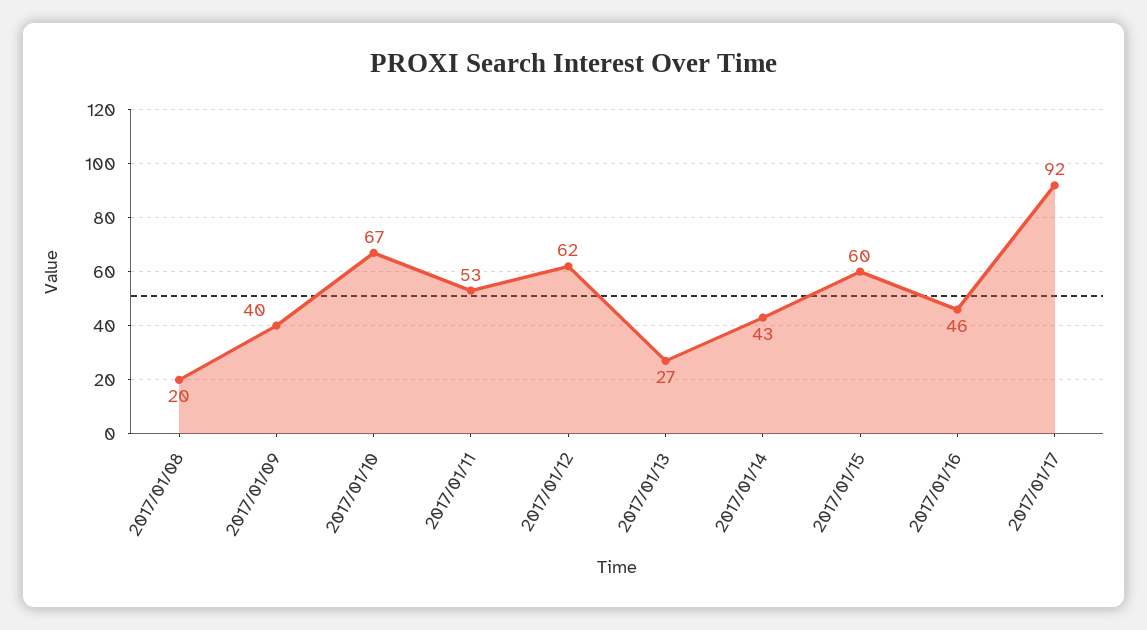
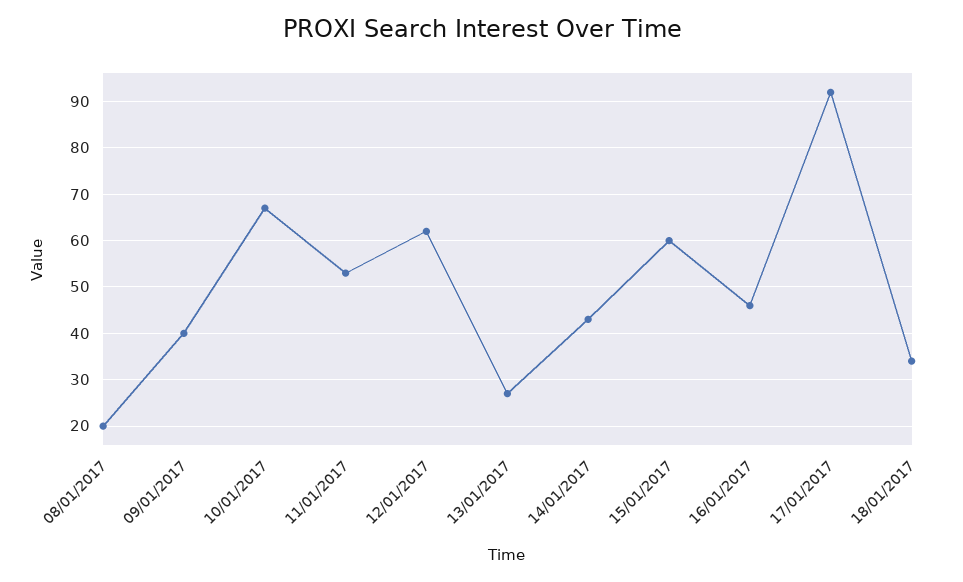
18/01/2017: none -> 35

